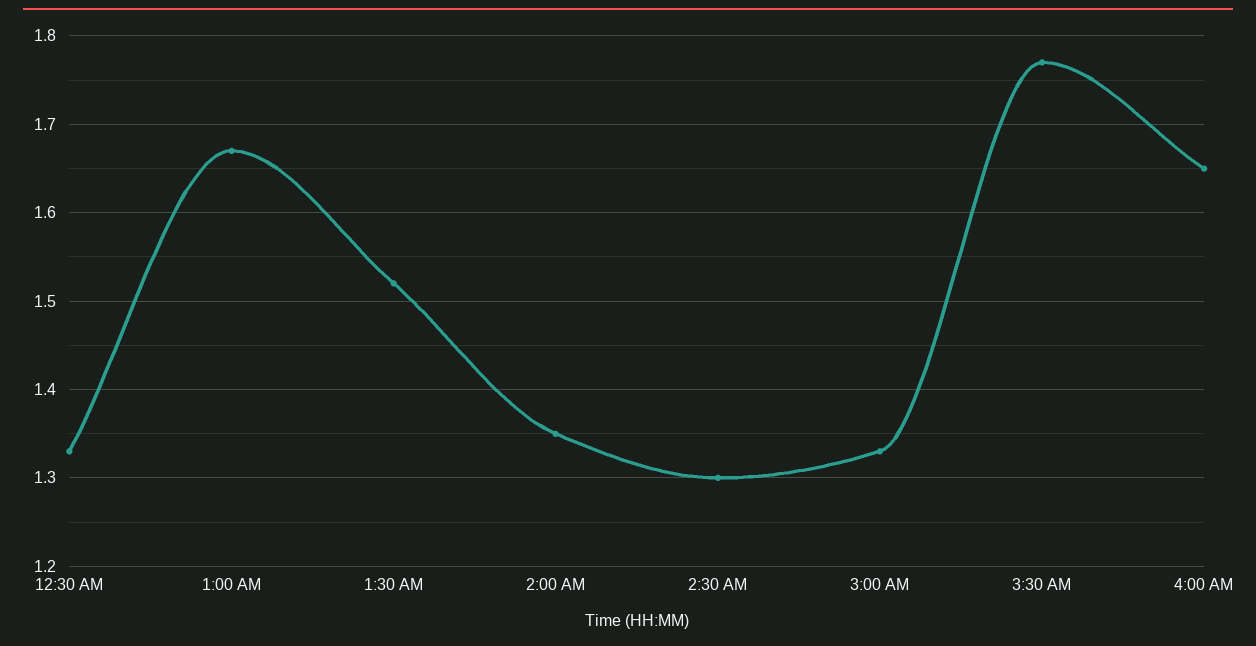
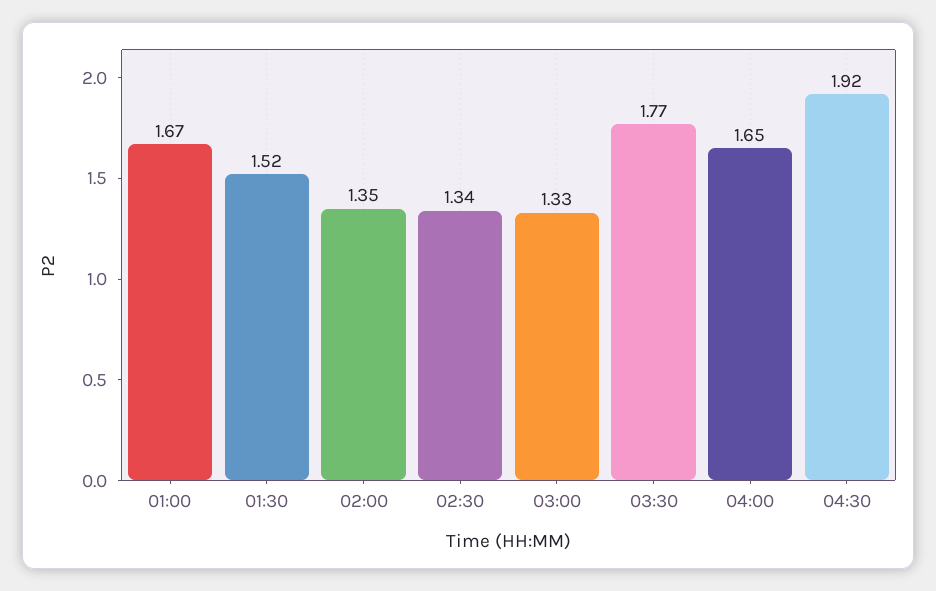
12:30 AM: 1.33 -> none
2:30 AM: 1.3 -> 1.34
04:30: none -> 1.92

